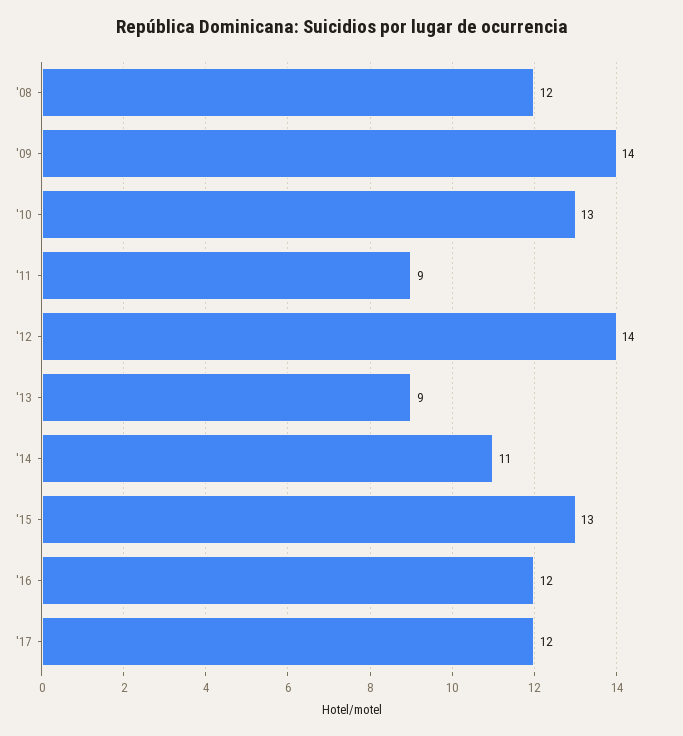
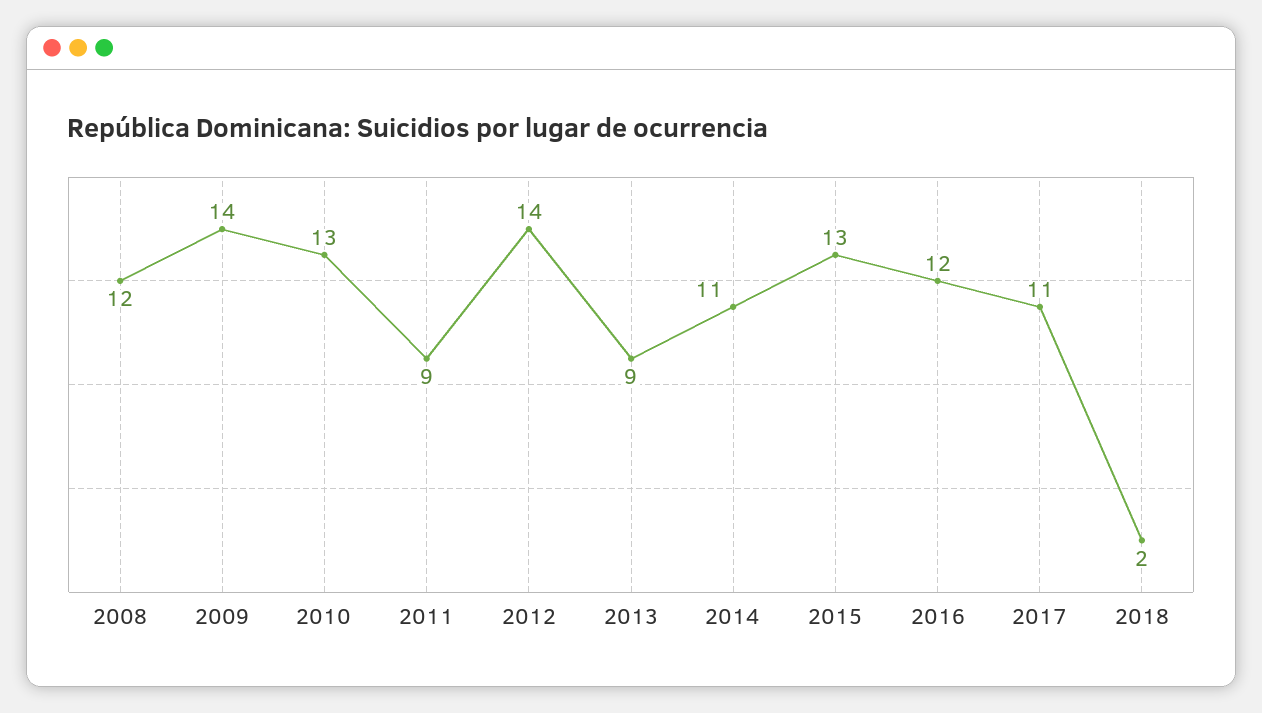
'17: 12 -> 11
2018: none -> 2

